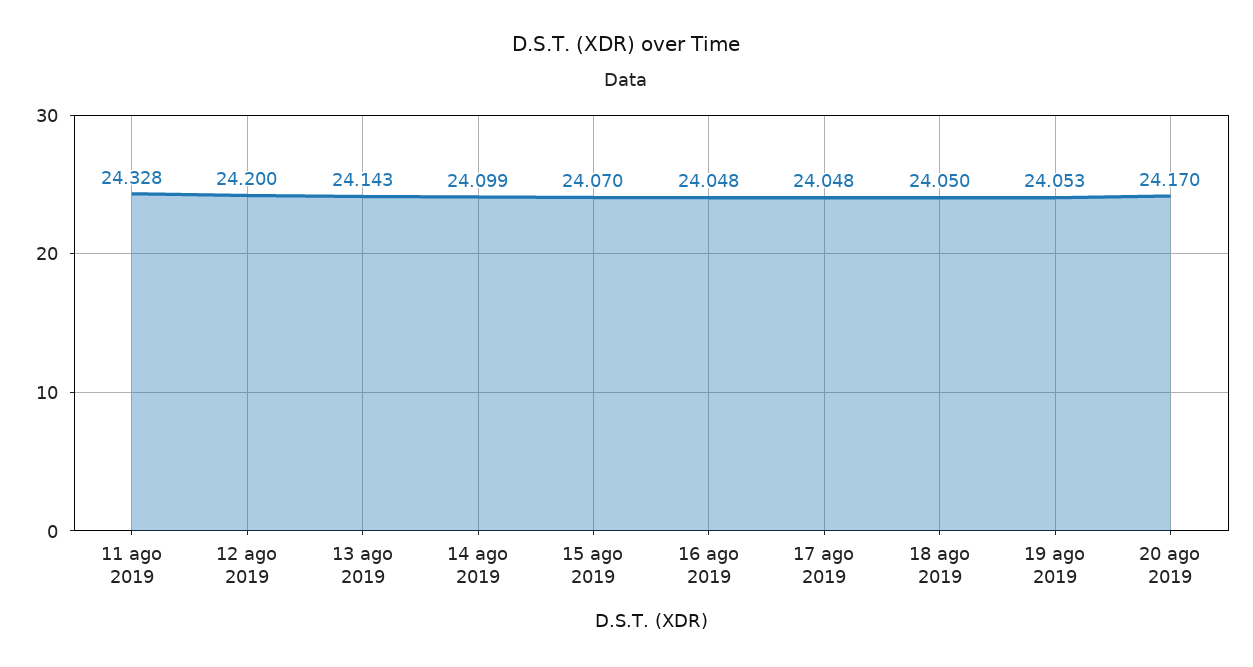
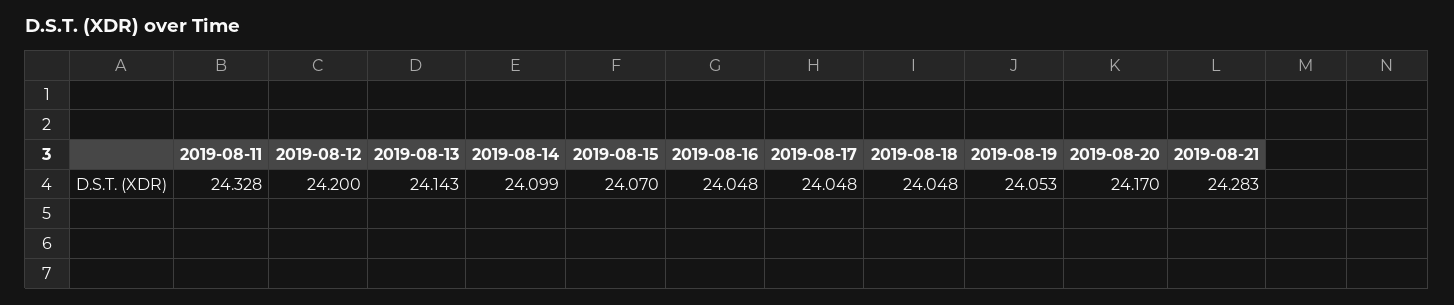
18 ago 2019: 24.05 -> 24.048
2019-08-21: none -> 24.283

